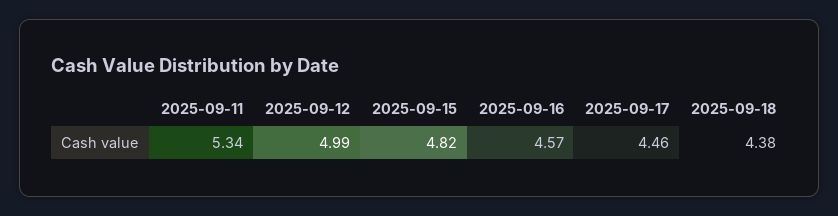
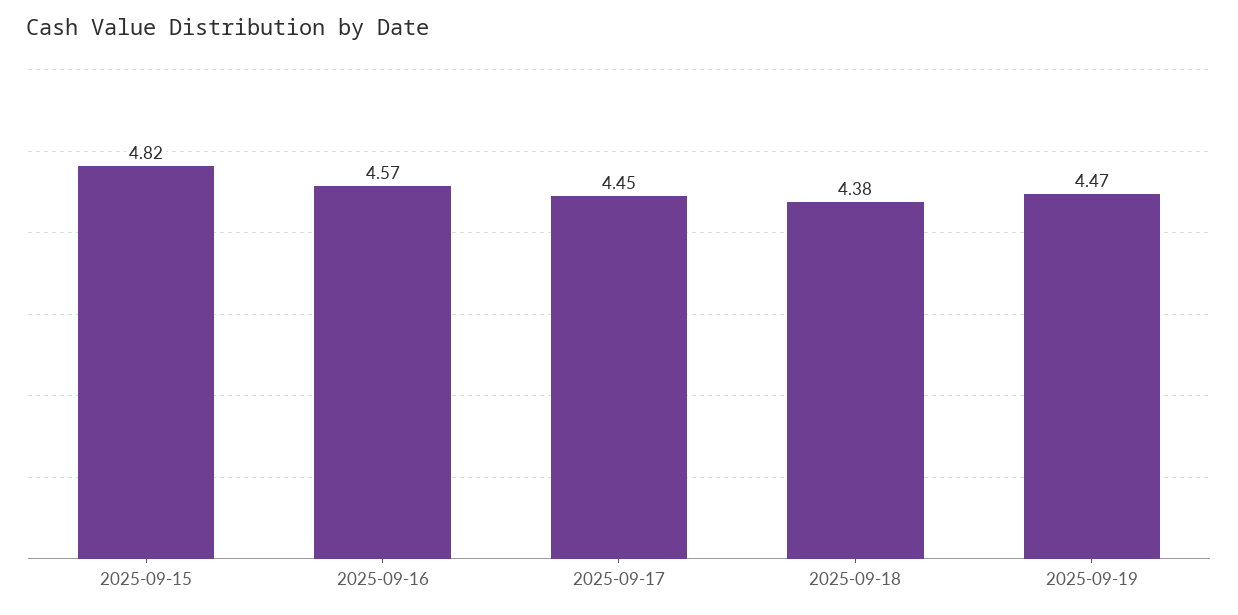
2025-09-11: 5.34 -> none
2025-09-12: 4.99 -> none
2025-09-17: 4.46 -> 4.45
2025-09-19: none -> 4.47

